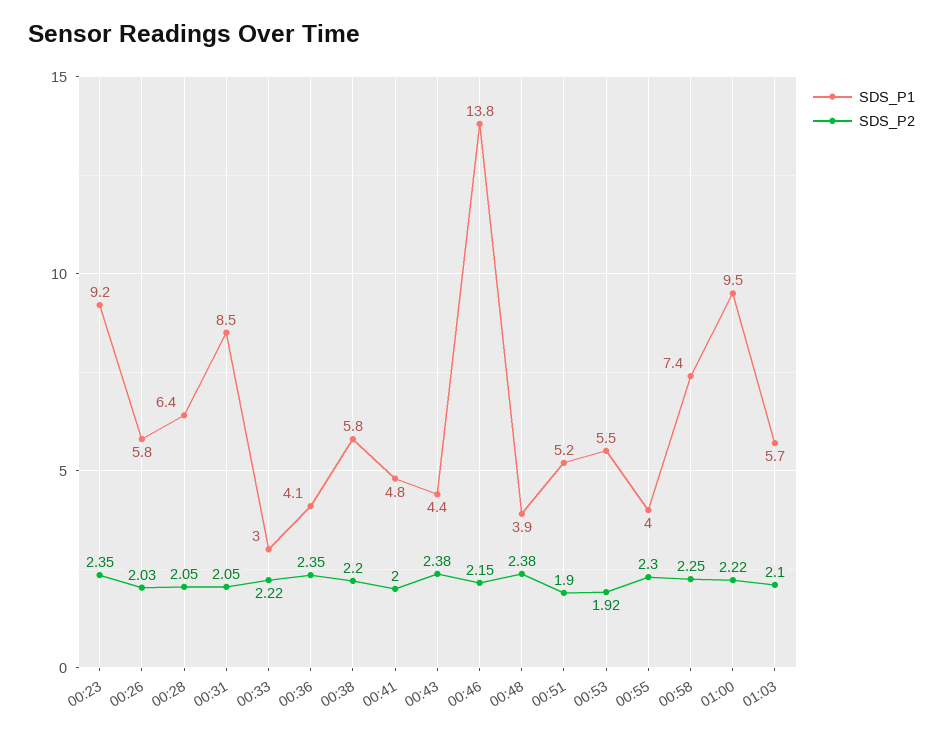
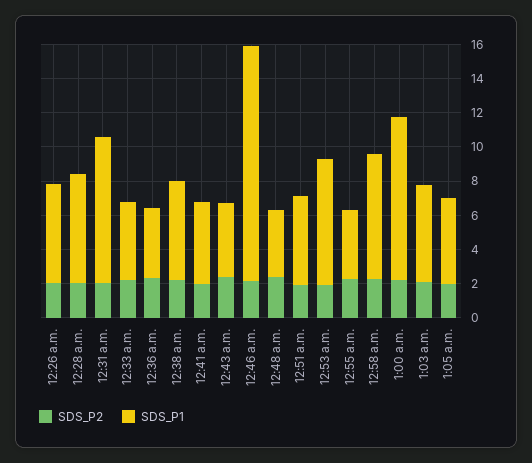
SDS_P1, 00:23: 9.2 -> none
SDS_P2, 00:23: 2.35 -> none
SDS_P1, 00:33: 3 -> 4.5
SDS_P1, 00:53: 5.5 -> 7.5
SDS_P2, 1:05 a.m.: none -> 2
SDS_P1, 1:05 a.m.: none -> 5

